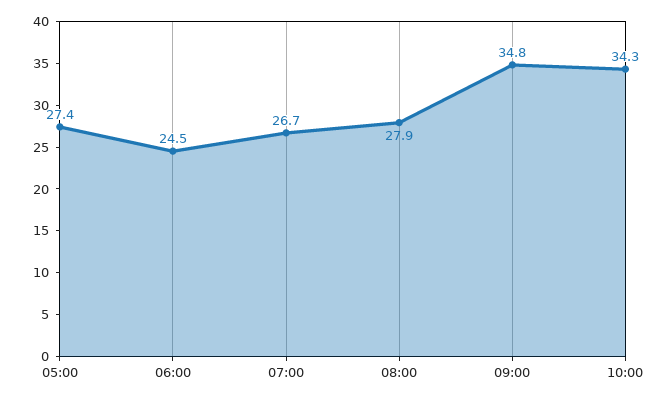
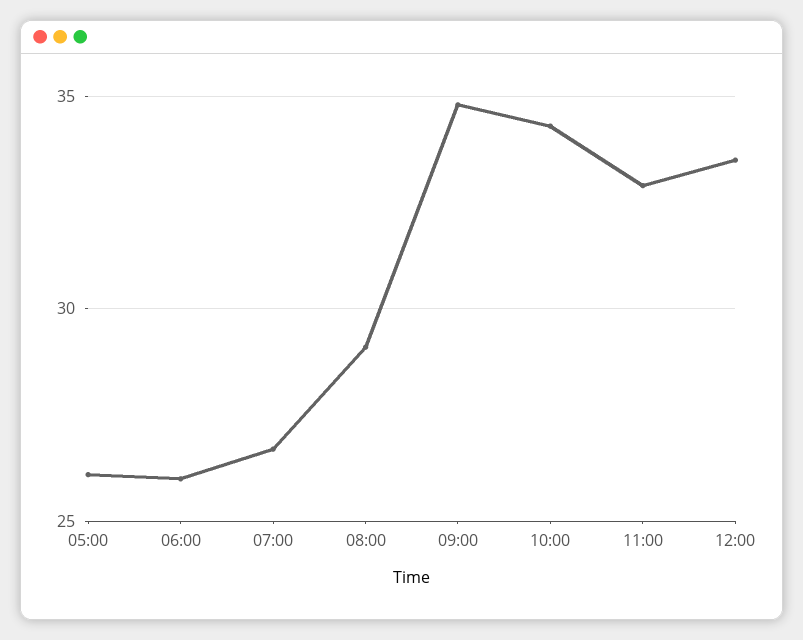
05:00: 27.4 -> 26
06:00: 24.5 -> 26
08:00: 27.9 -> 29
11:00: none -> 33
12:00: none -> 33.5

